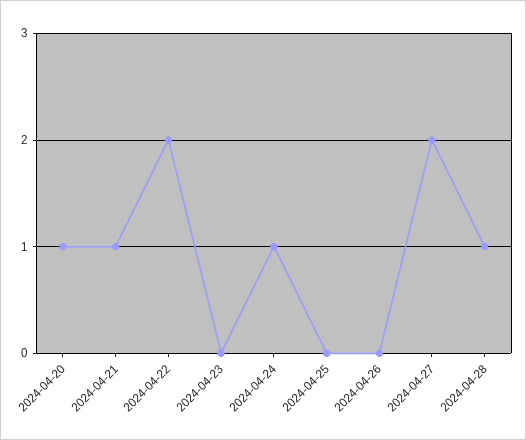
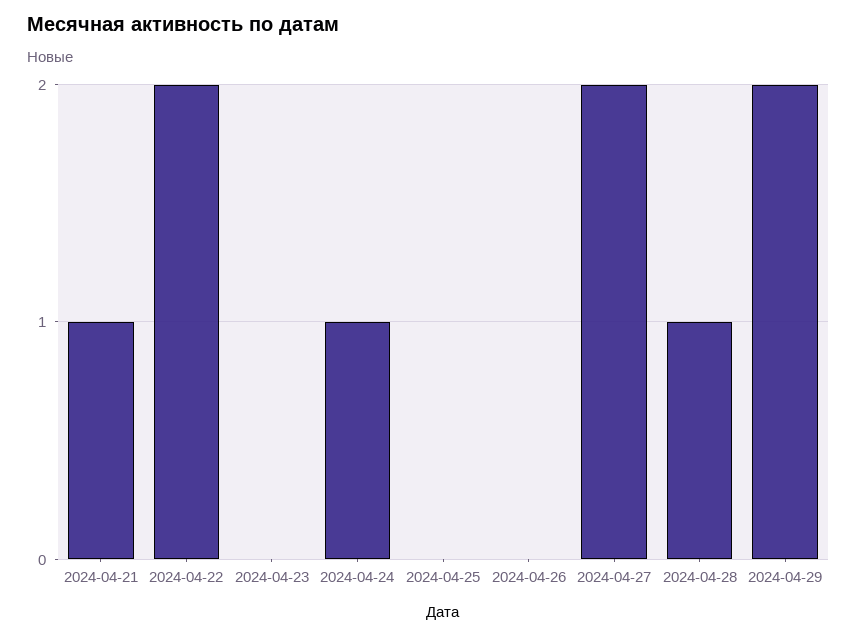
2024-04-20: 1 -> none
2024-04-29: none -> 2

